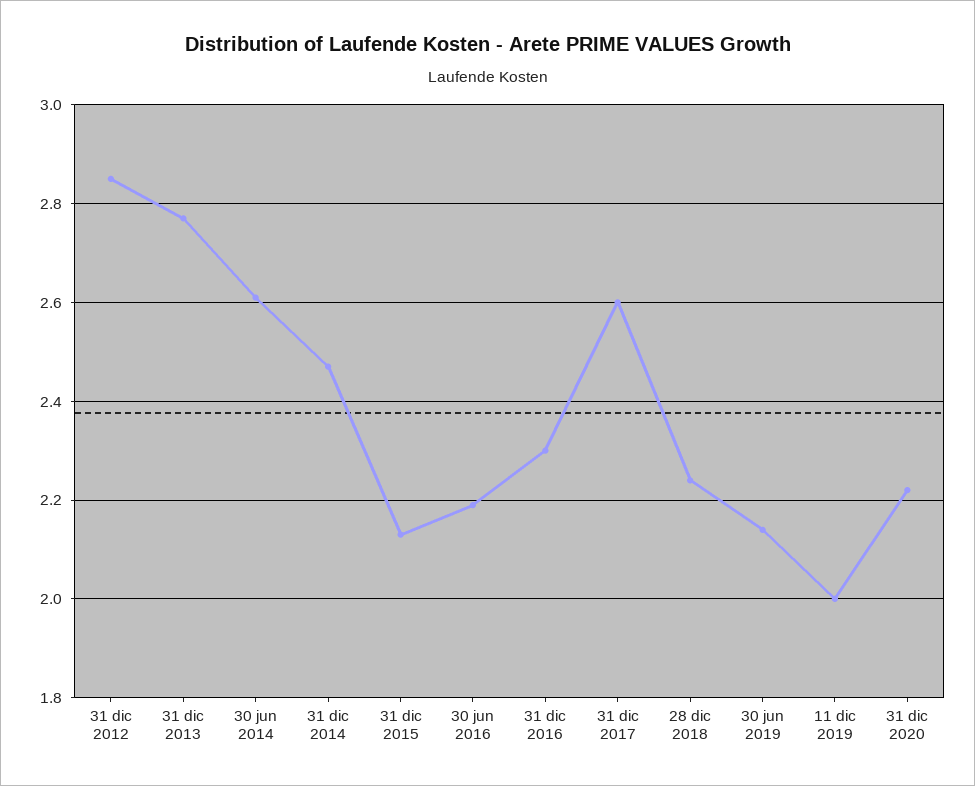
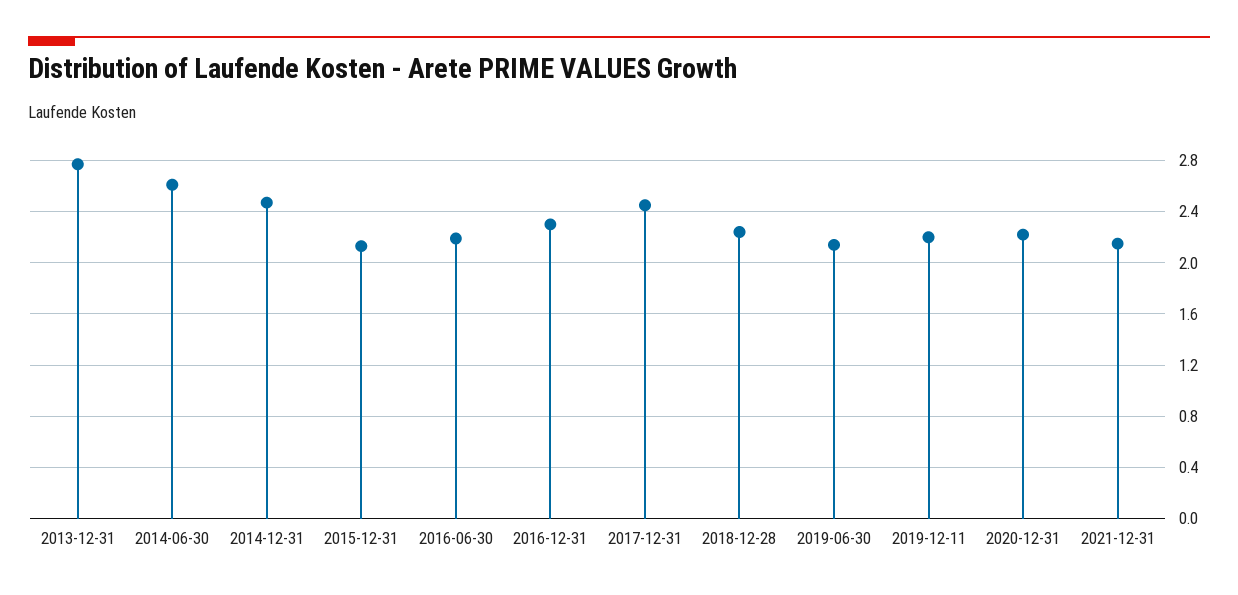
31 dic 2012: 2.85 -> none
31 dic 2017: 2.6 -> 2.45
11 dic 2019: 2 -> 2.2
2021-12-31: none -> 2.15

